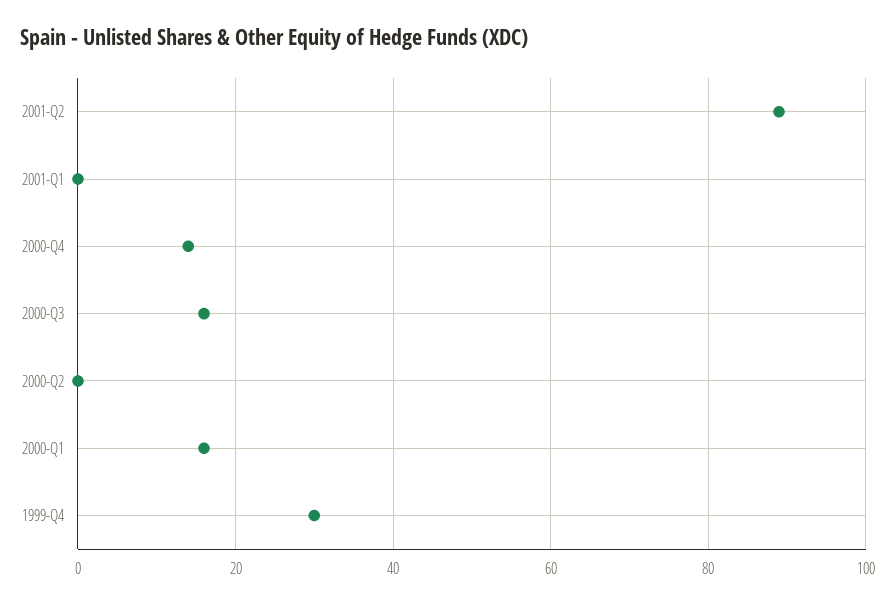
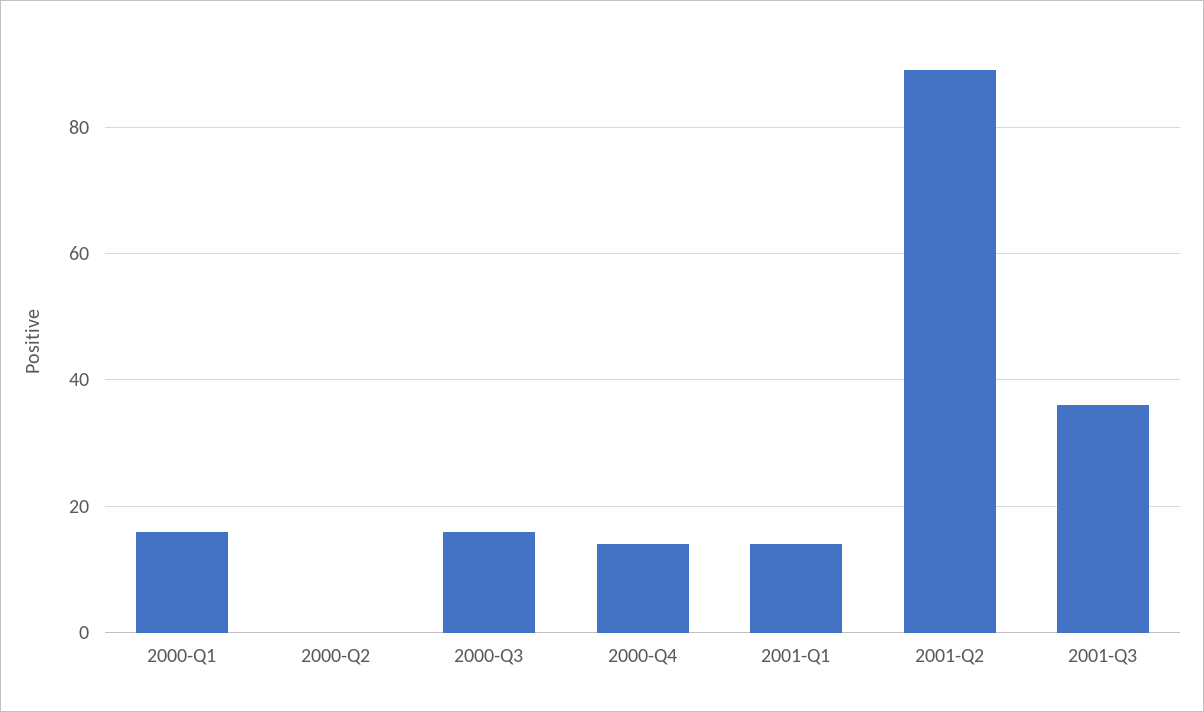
2001-Q1: 0 -> 15
1999-Q4: 30 -> none
2001-Q3: none -> 35

